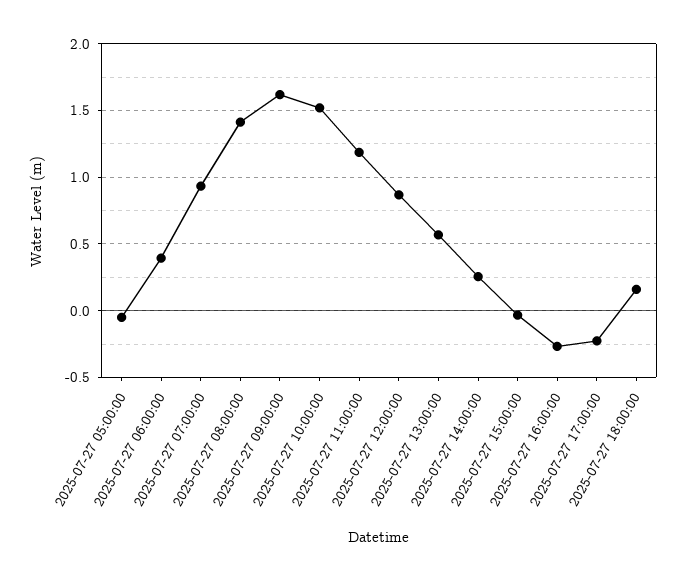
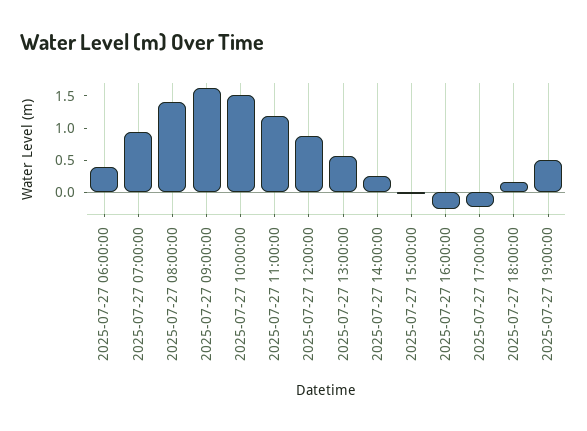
2025-07-27 05:00:00: -0.05 -> none
2025-07-27 19:00:00: none -> 0.5

